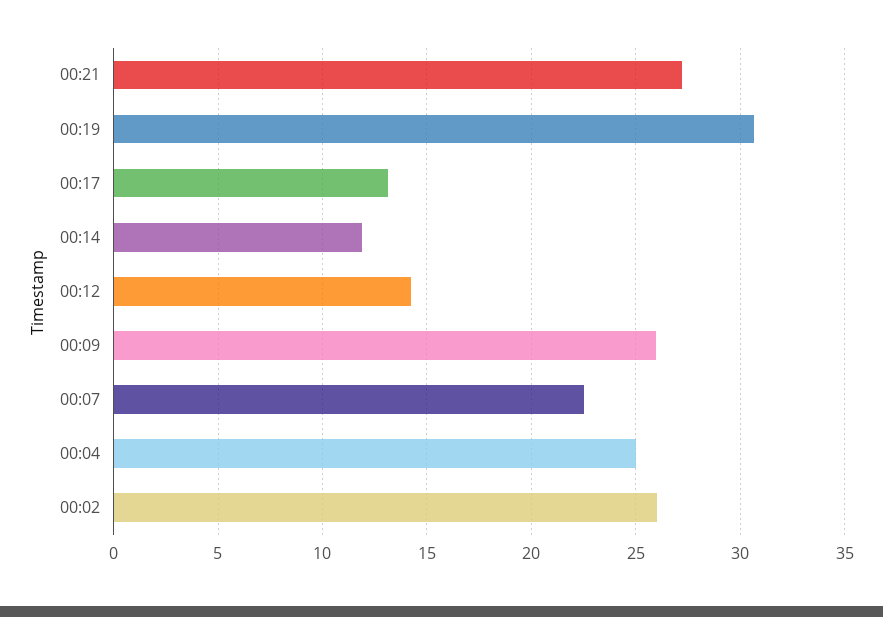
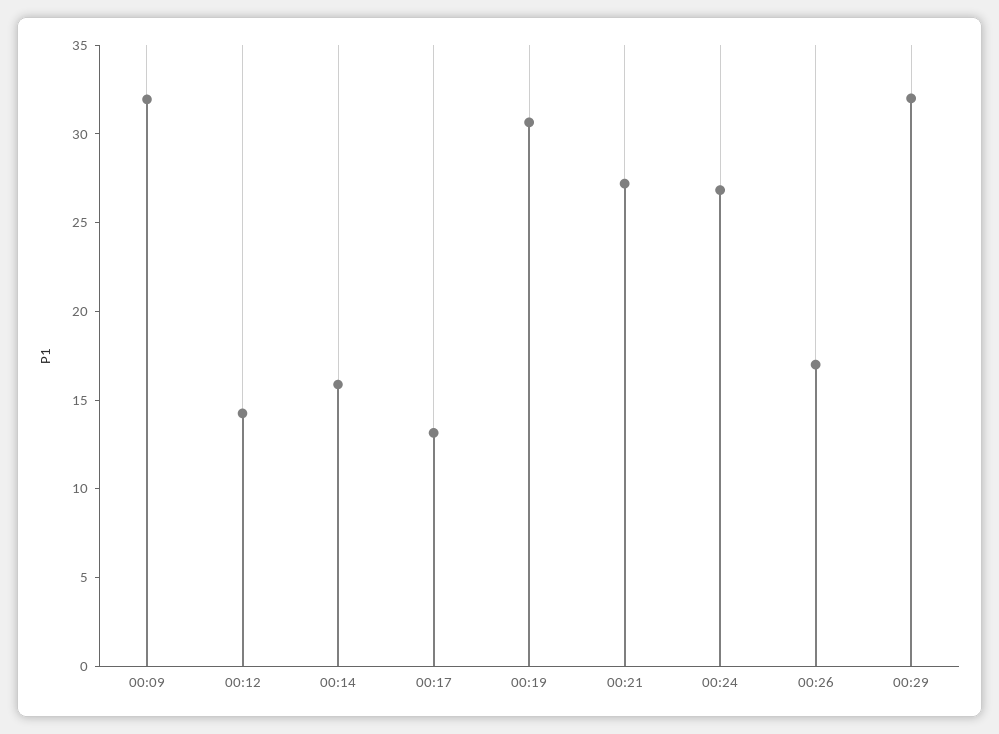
00:14: 12 -> 16
00:09: 26 -> 32
00:07: 22.5 -> none
00:04: 25 -> none
00:02: 26 -> none
00:24: none -> 27
00:26: none -> 17
00:29: none -> 32

